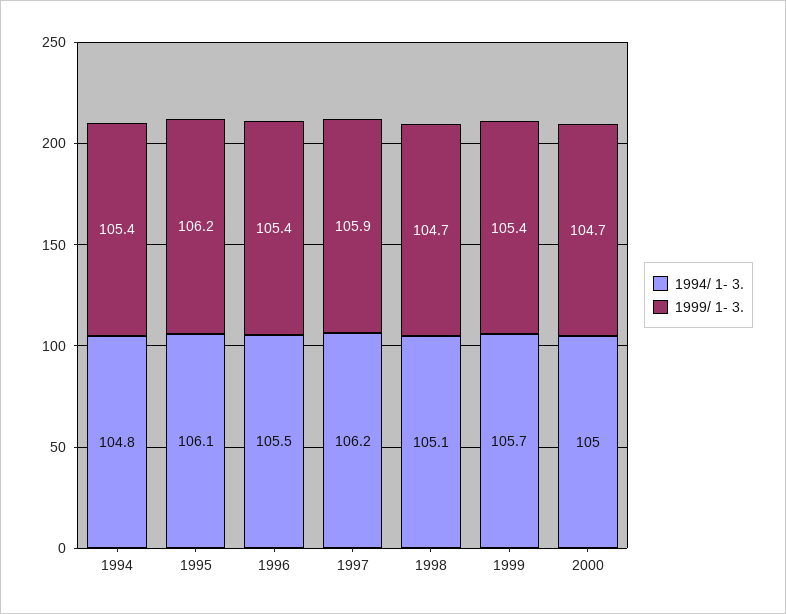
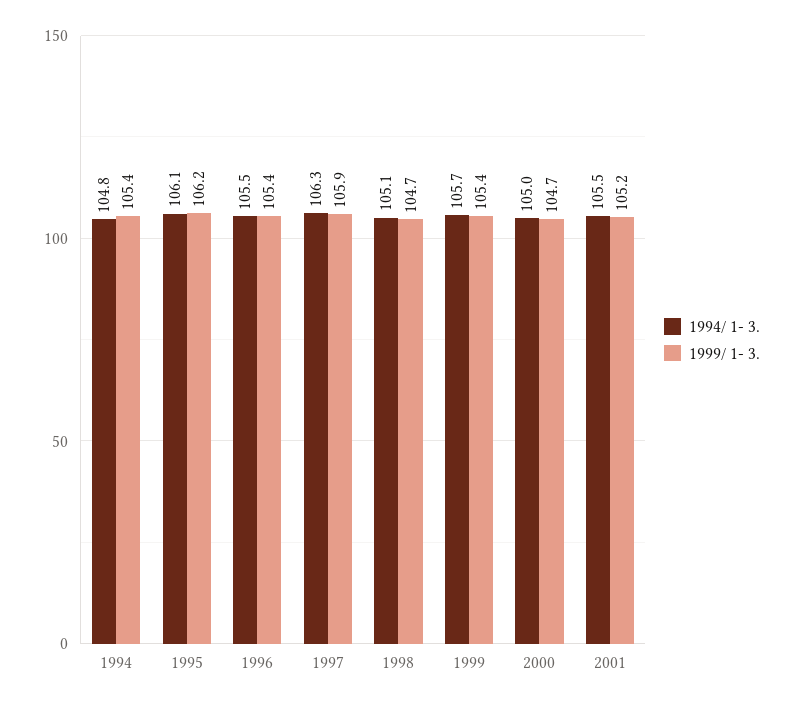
1994/ 1- 3., 1997: 106.2 -> 106.3
1994/ 1- 3., 2001: none -> 105.5
1999/ 1- 3., 2001: none -> 105.2

